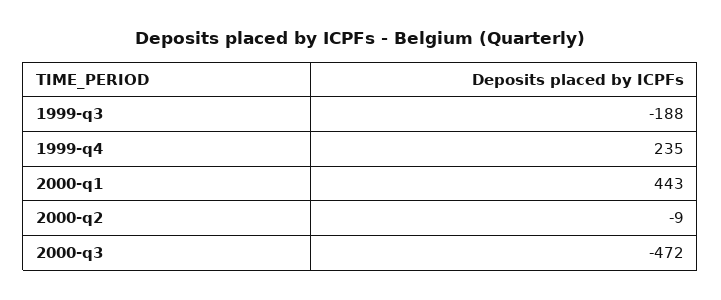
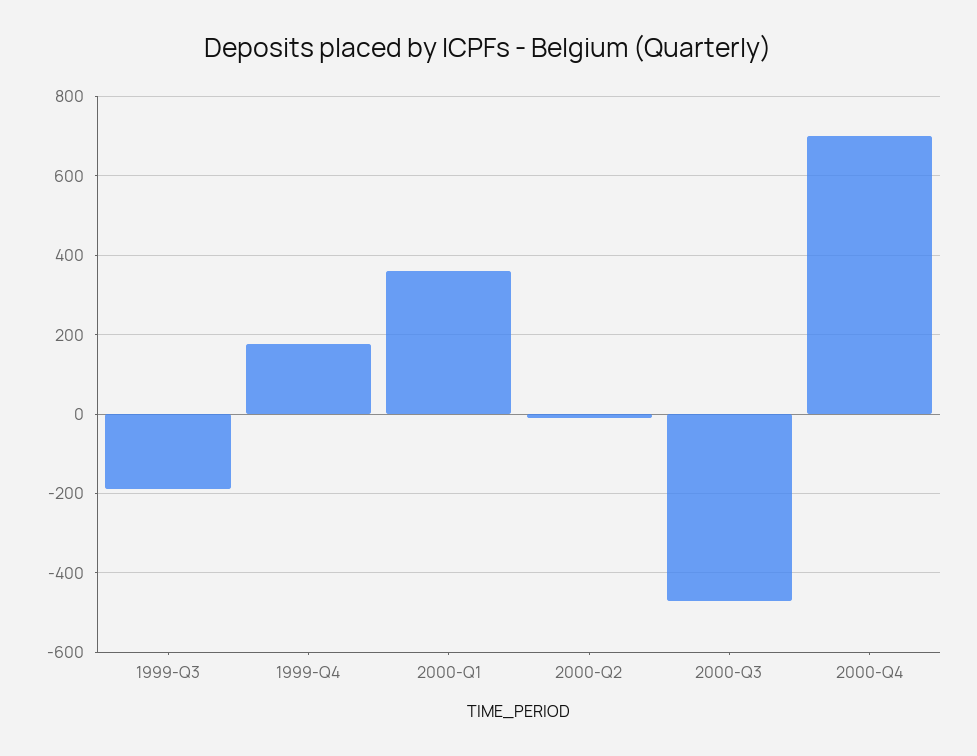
1999-q4: 235 -> 180
2000-q1: 443 -> 360
2000-Q4: none -> 700

